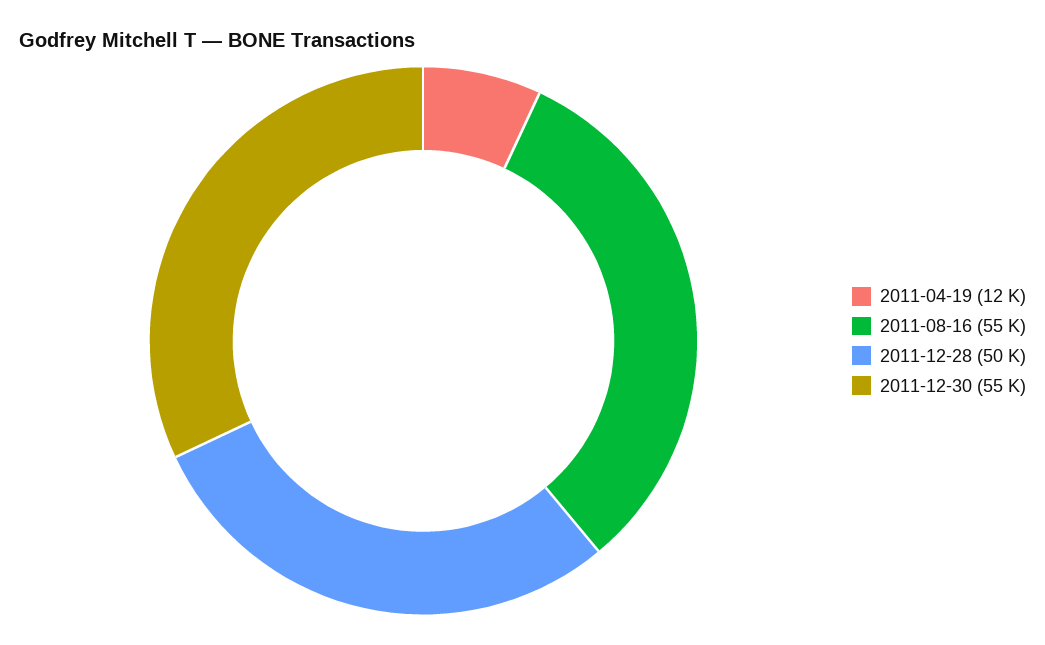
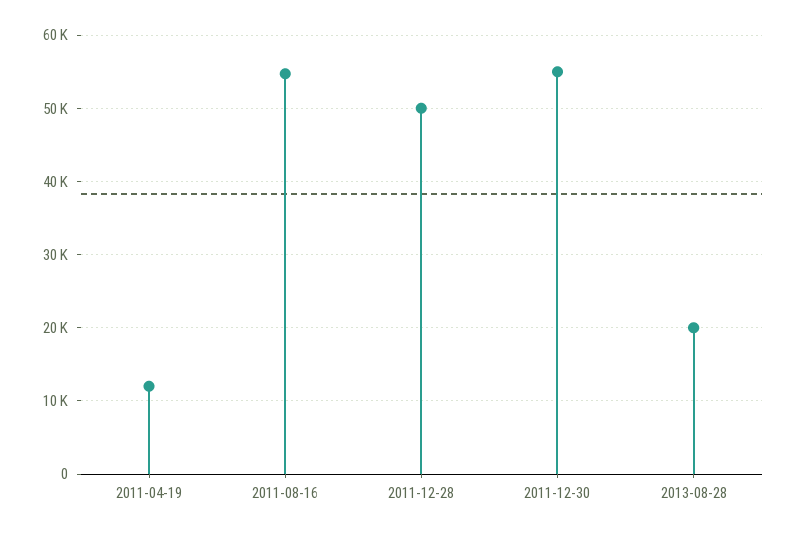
2013-08-28: none -> 20000

